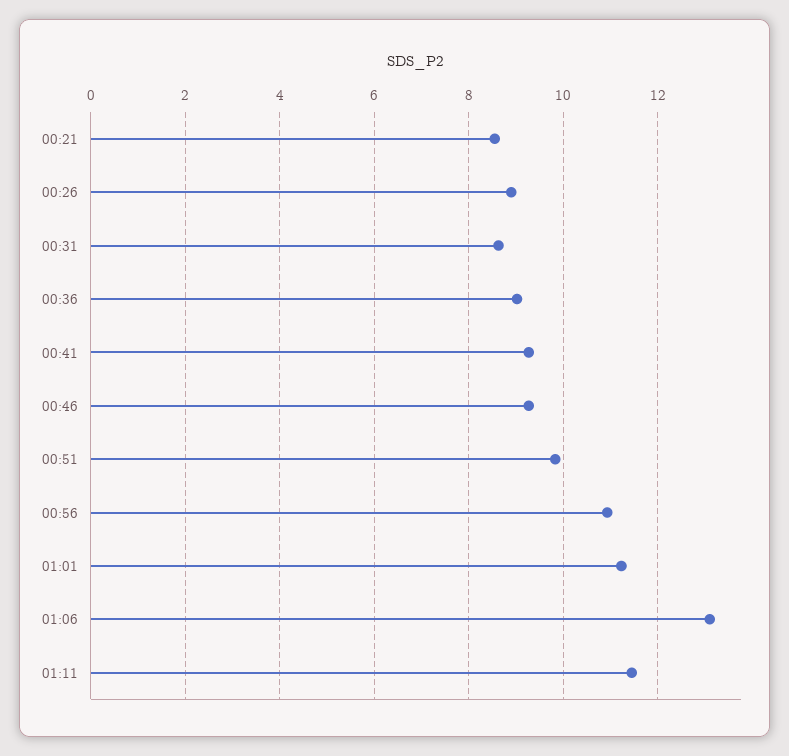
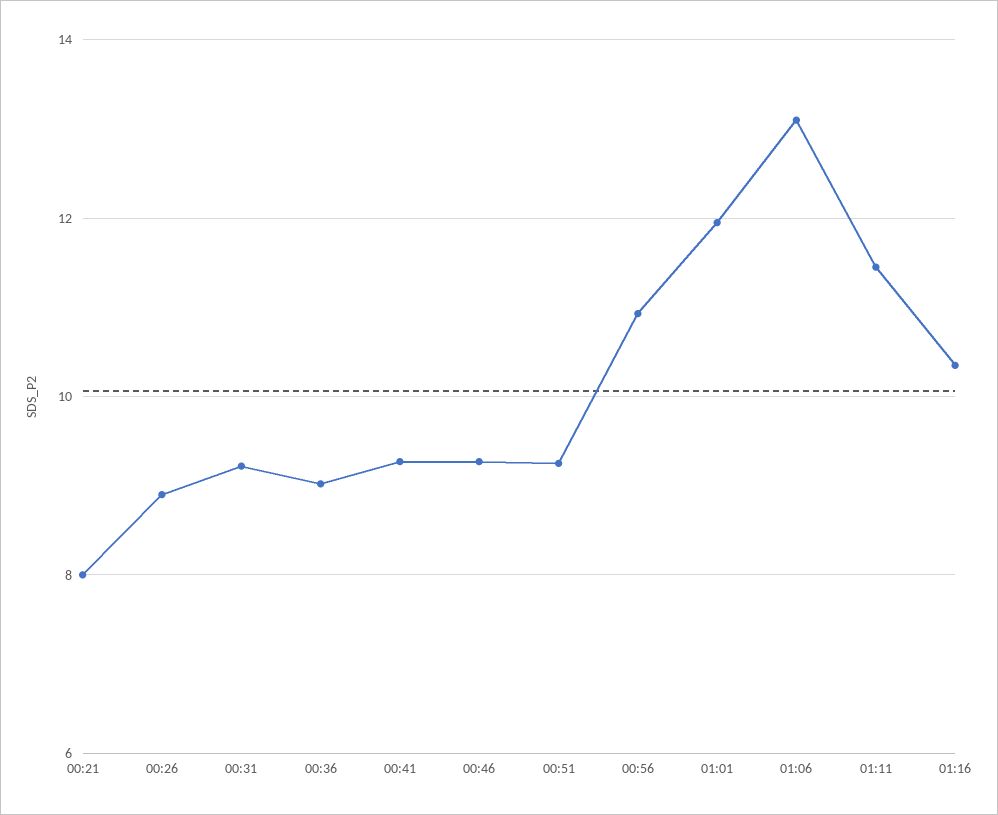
00:21: 8.6 -> 8
00:31: 8.6 -> 9.2
00:51: 9.8 -> 9.2
01:01: 11.2 -> 12
01:16: none -> 10.4

